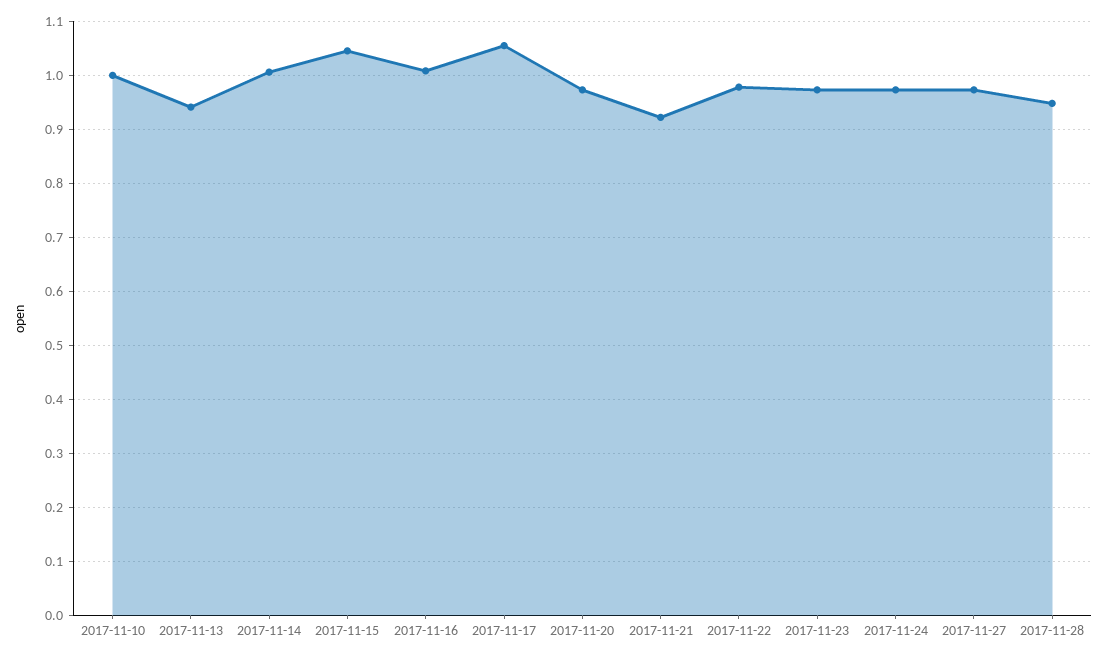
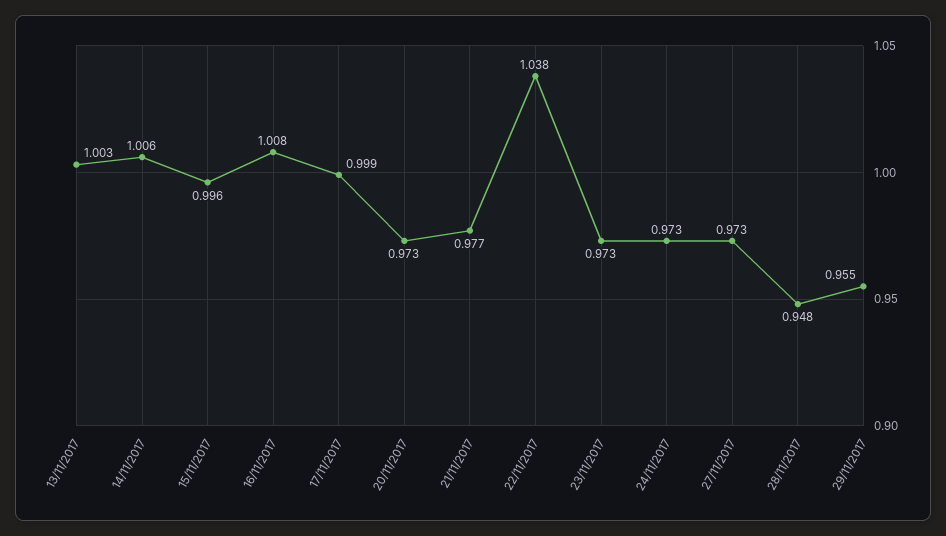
2017-11-10: 1 -> none
2017-11-13: 0.94 -> 1.003
2017-11-15: 1.04 -> 0.996
2017-11-17: 1.06 -> 0.999
2017-11-21: 0.92 -> 0.977
2017-11-22: 0.98 -> 1.038
29/11/2017: none -> 0.955

